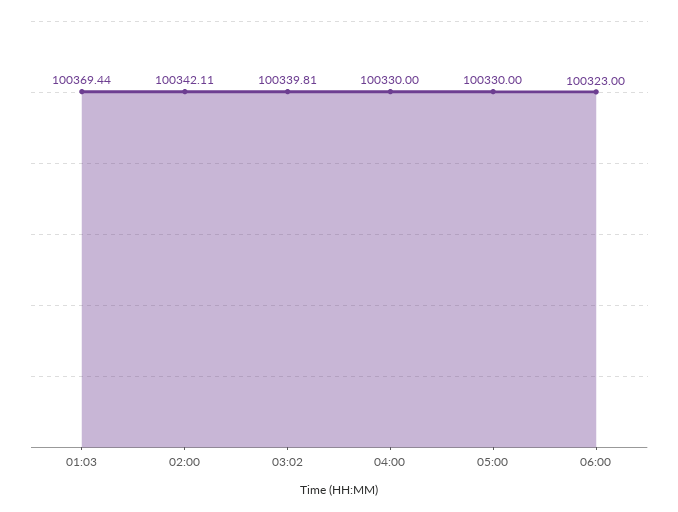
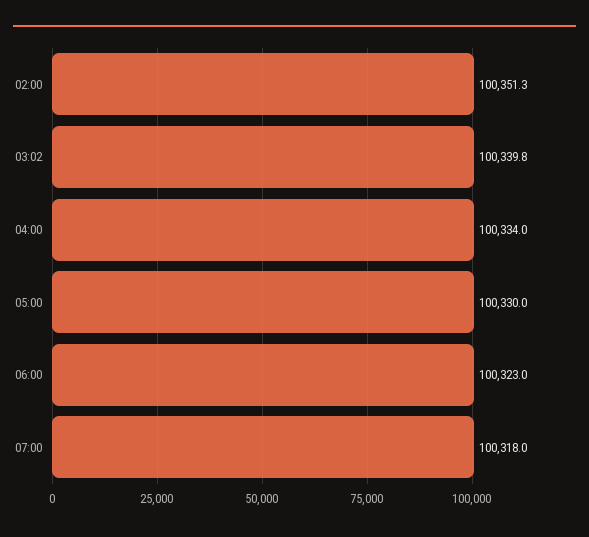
01:03: 100369.44 -> none
02:00: 100342.11 -> 100351.3
04:00: 100330 -> 100334
07:00: none -> 100318

